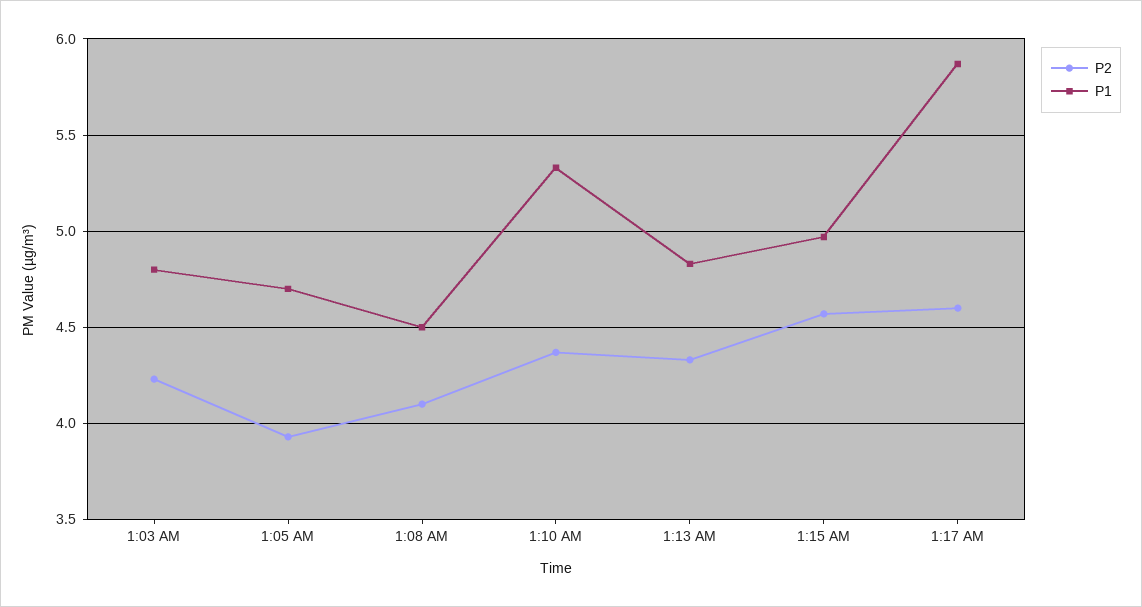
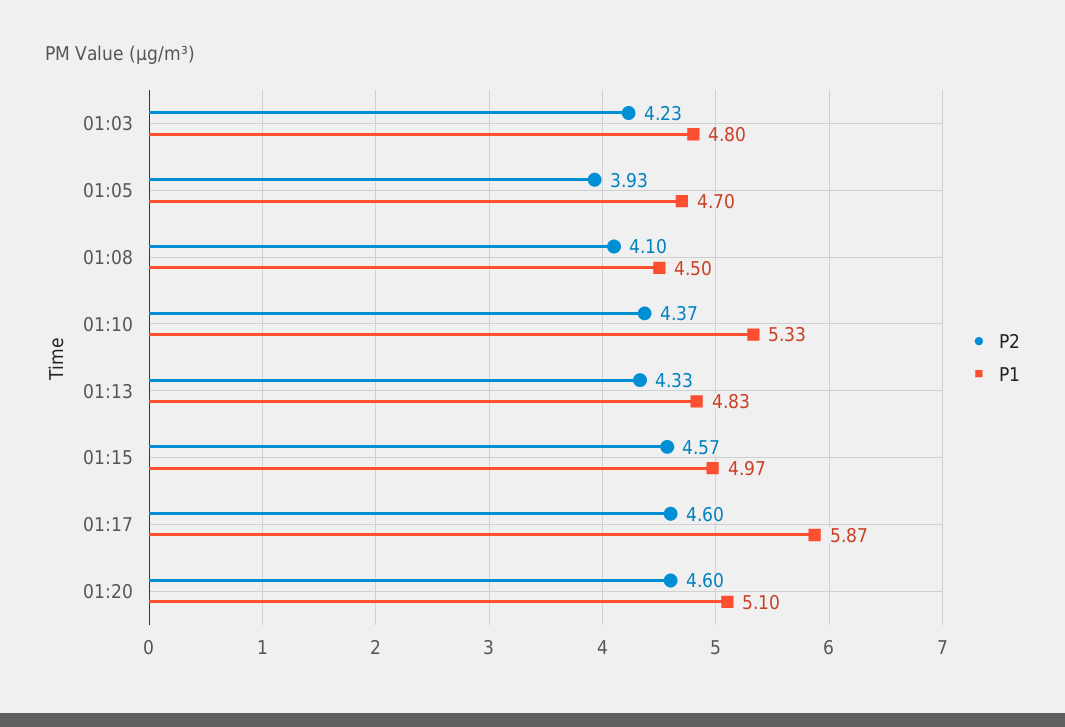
P2, 01:20: none -> 4.6
P1, 01:20: none -> 5.1

